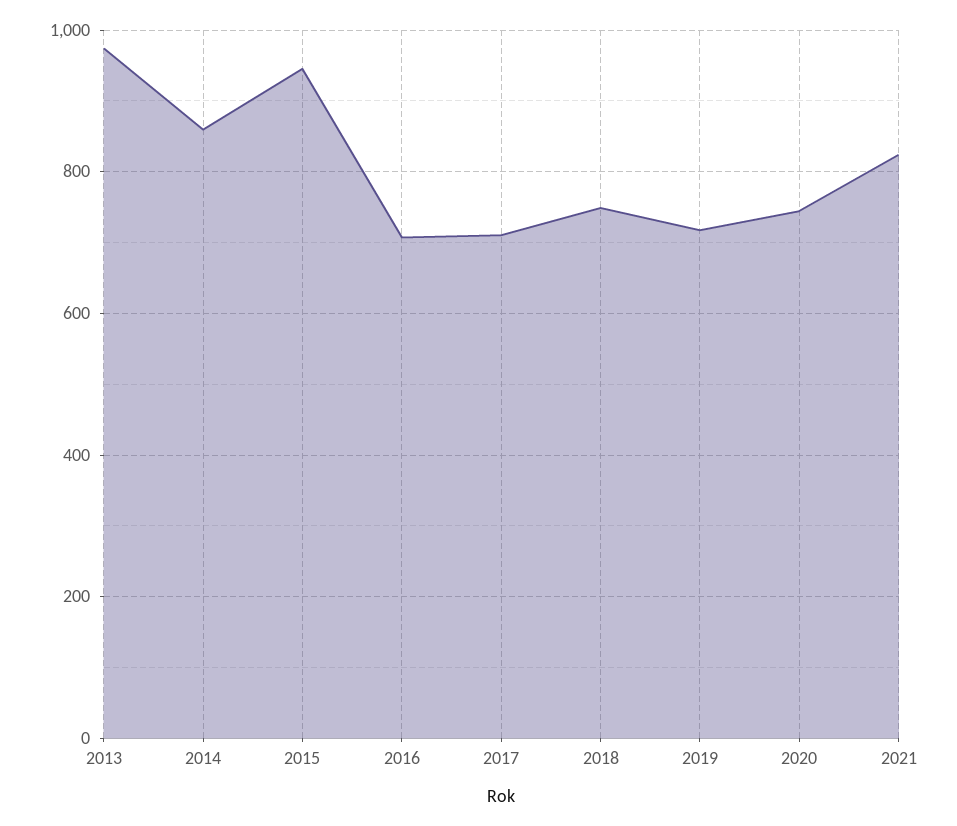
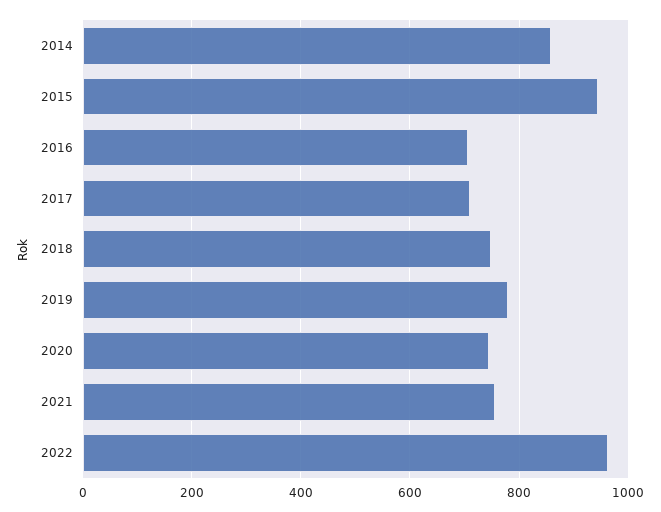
2013: 980 -> none
2019: 720 -> 780
2021: 820 -> 760
2022: none -> 960

